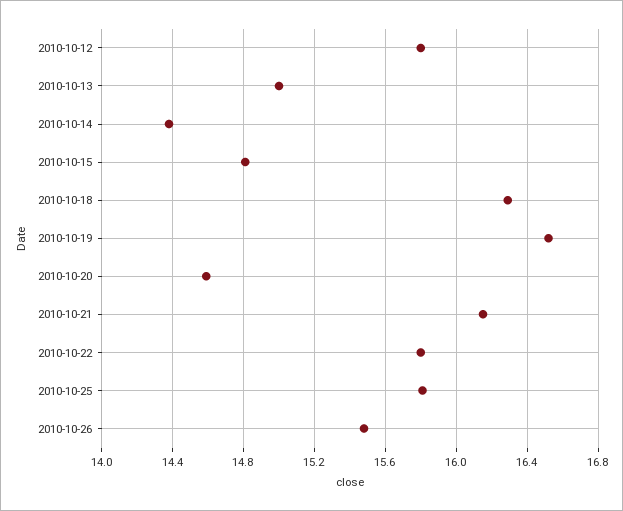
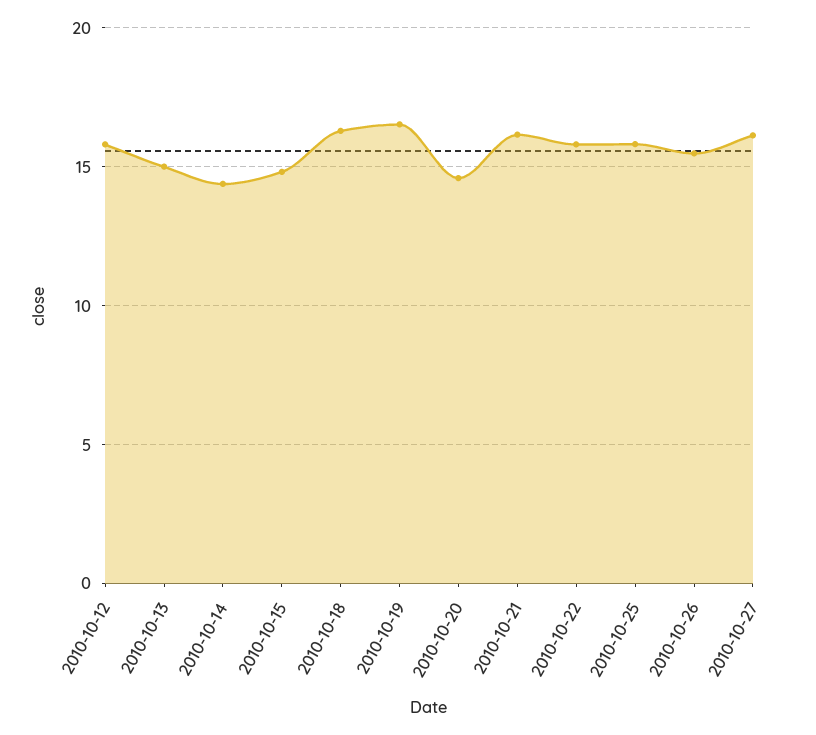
2010-10-27: none -> 16

